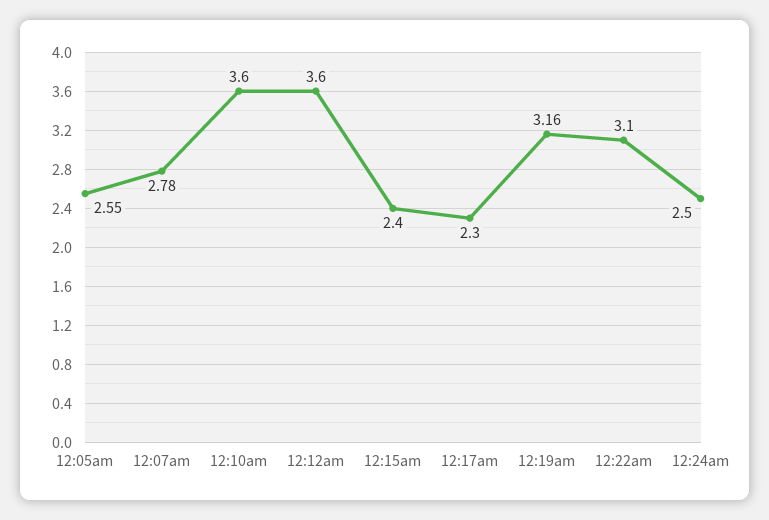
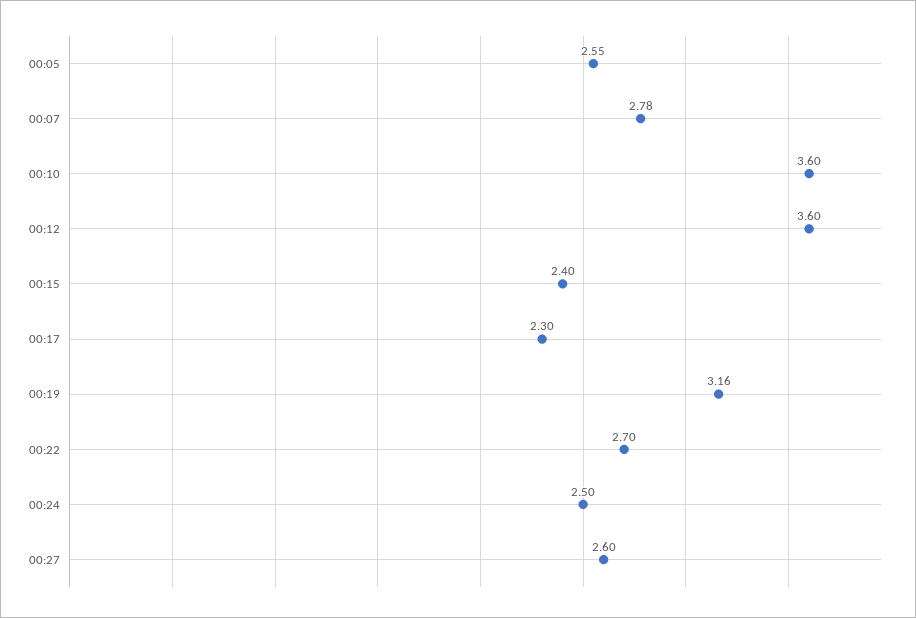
12:22am: 3.1 -> 2.7
00:27: none -> 2.6

